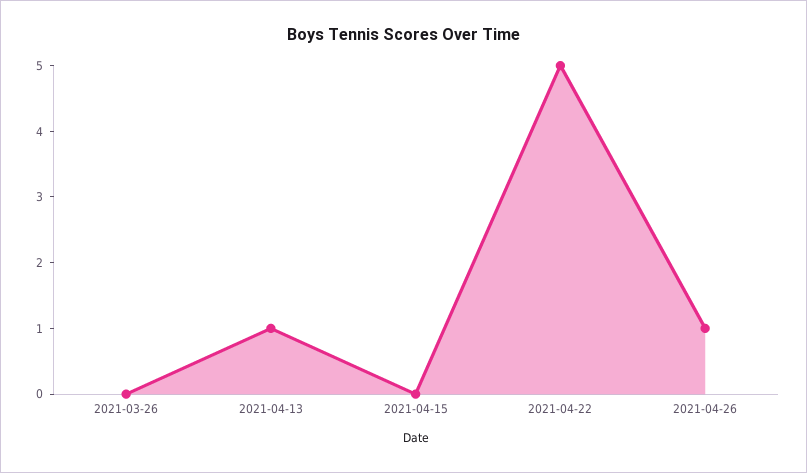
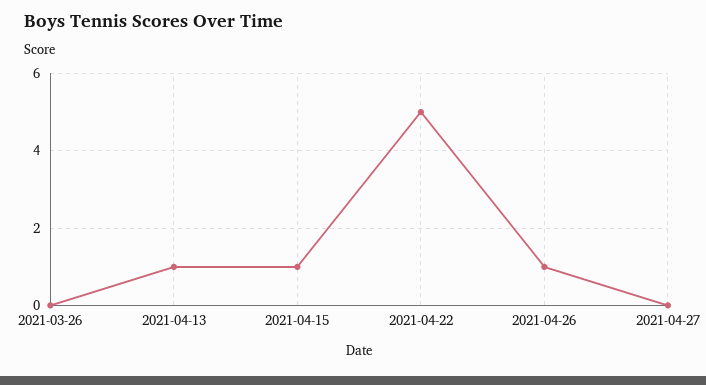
2021-04-15: 0 -> 1
2021-04-27: none -> 0

